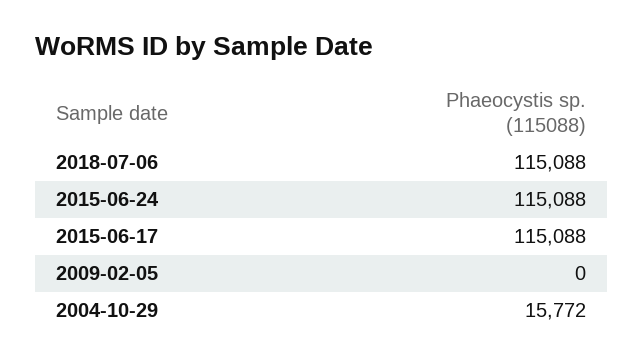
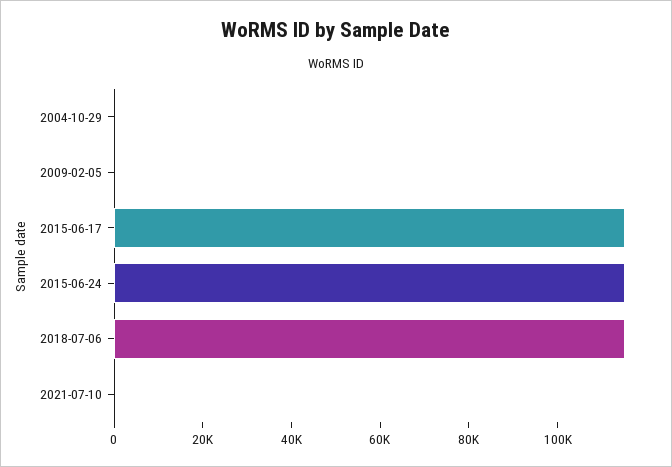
2004-10-29: 15772 -> 0
2021-07-10: none -> 0

